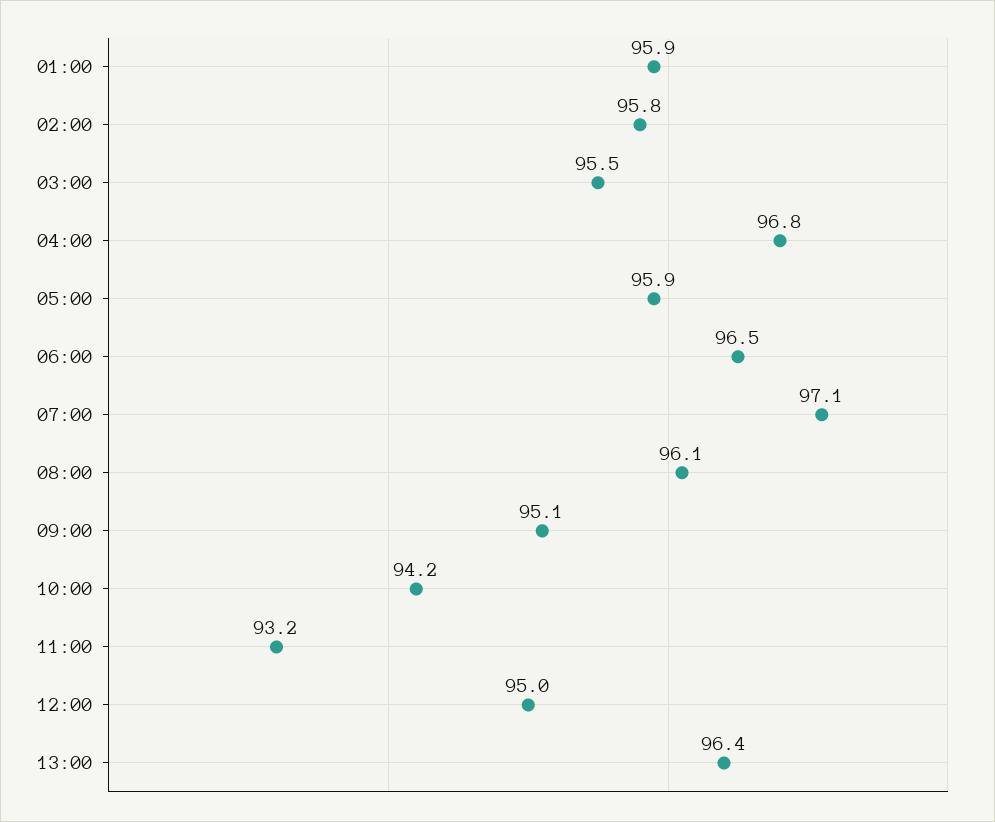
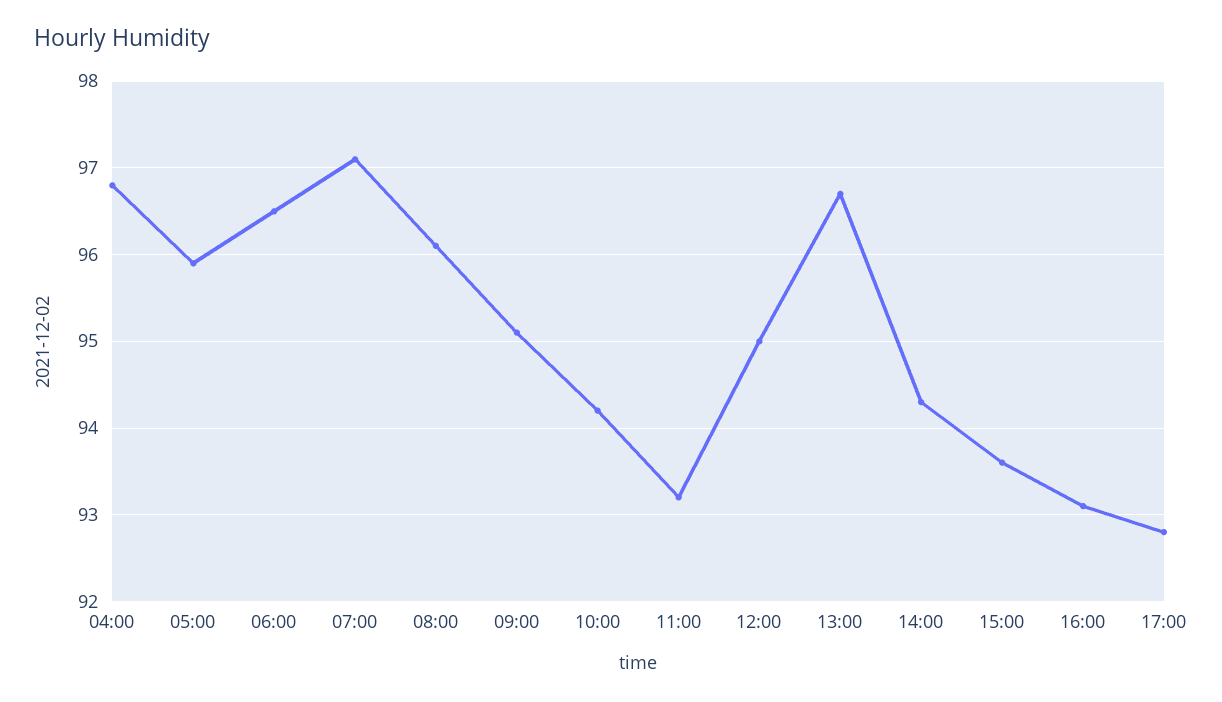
01:00: 95.9 -> none
02:00: 95.8 -> none
03:00: 95.5 -> none
13:00: 96.4 -> 96.7
14:00: none -> 94.3
15:00: none -> 93.6
16:00: none -> 93.1
17:00: none -> 92.8

